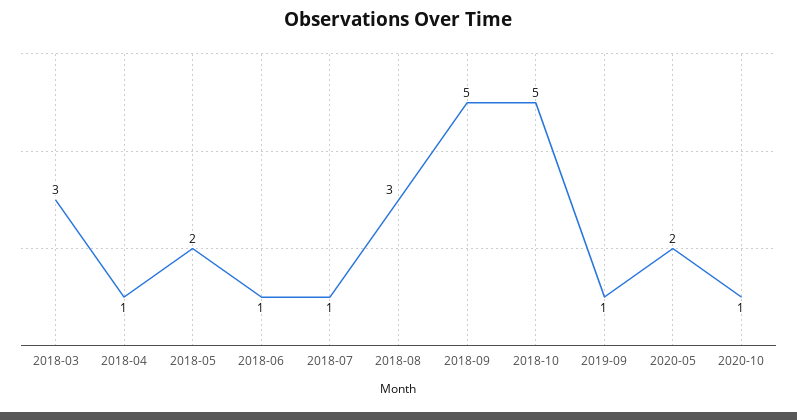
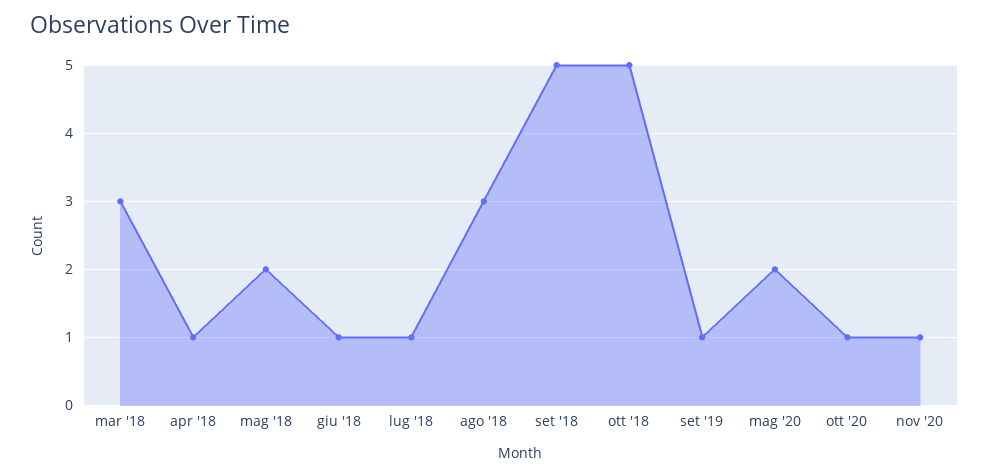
nov '20: none -> 1

